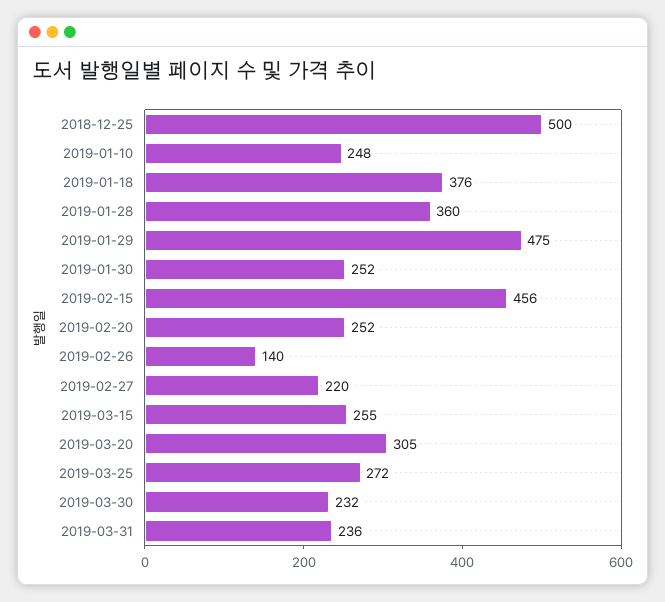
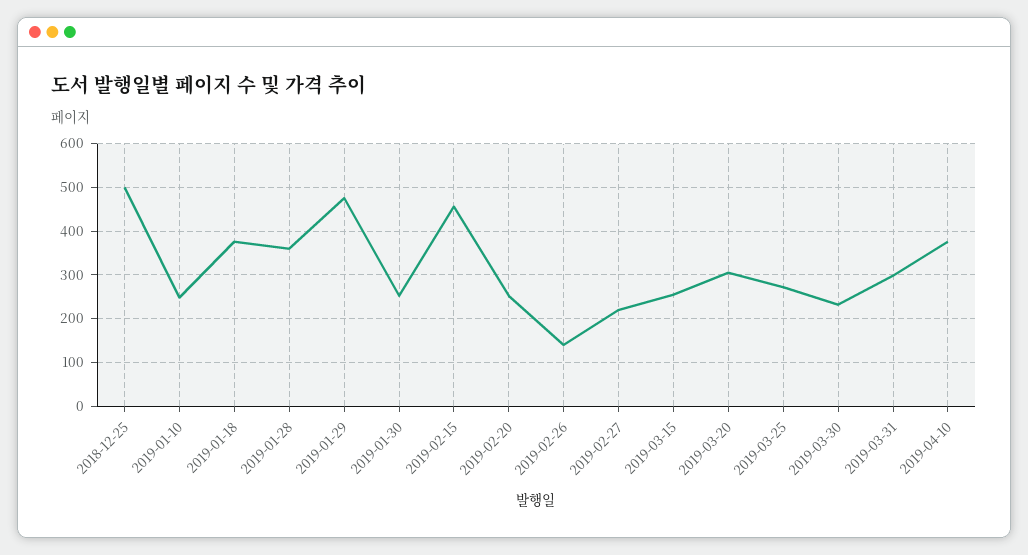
2019-03-31: 236 -> 300
2019-04-10: none -> 380

